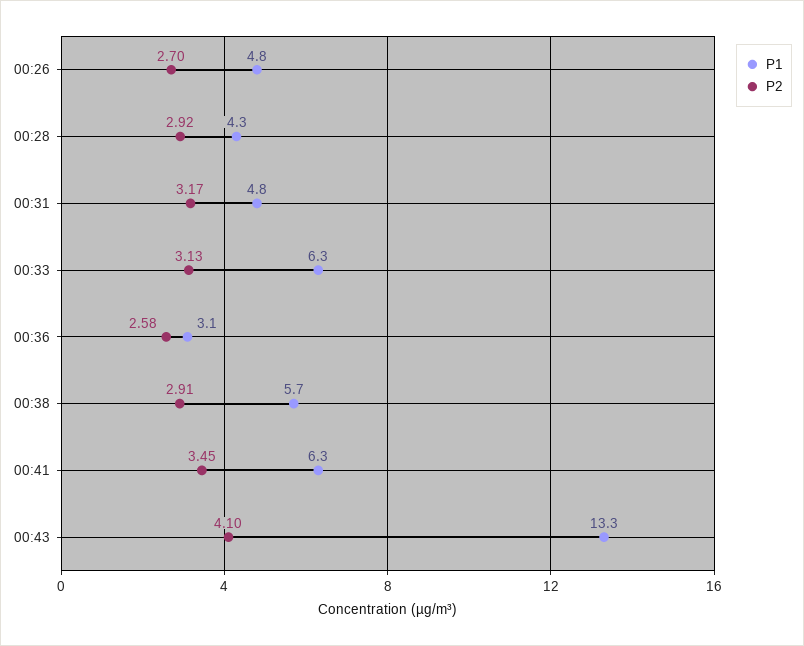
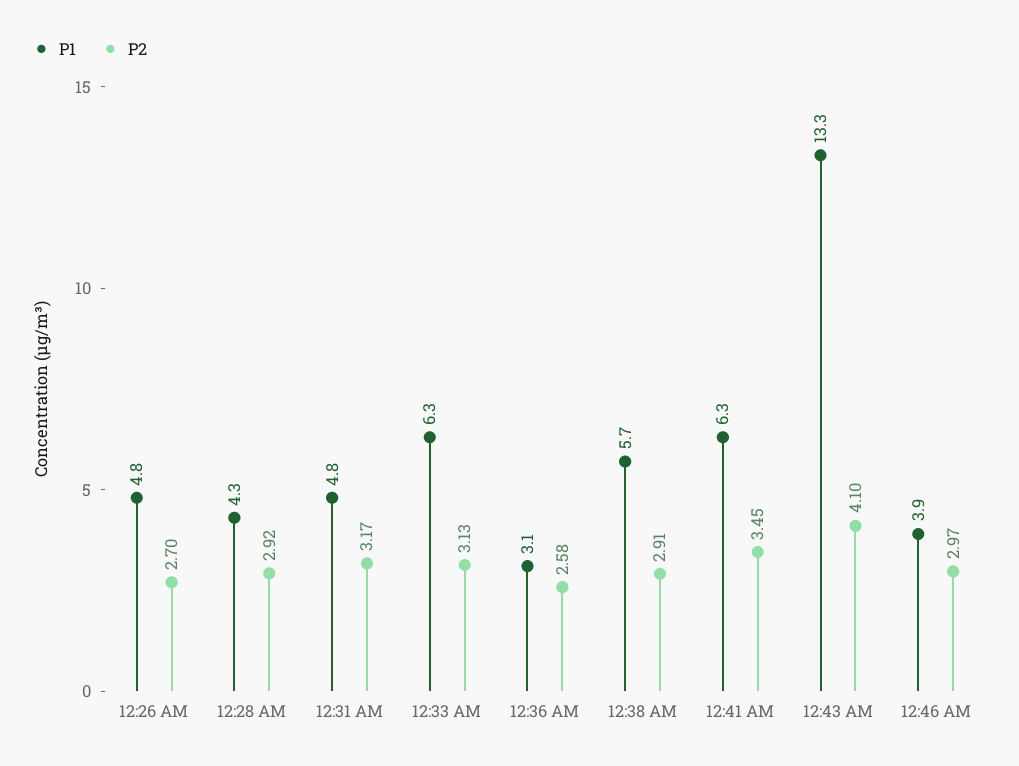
P1, 12:46 AM: none -> 3.9
P2, 12:46 AM: none -> 2.97

